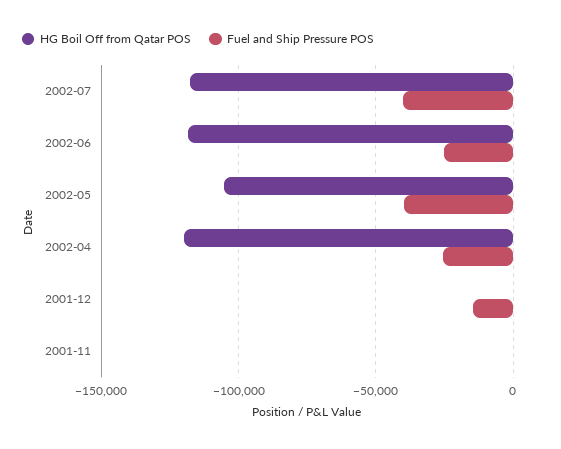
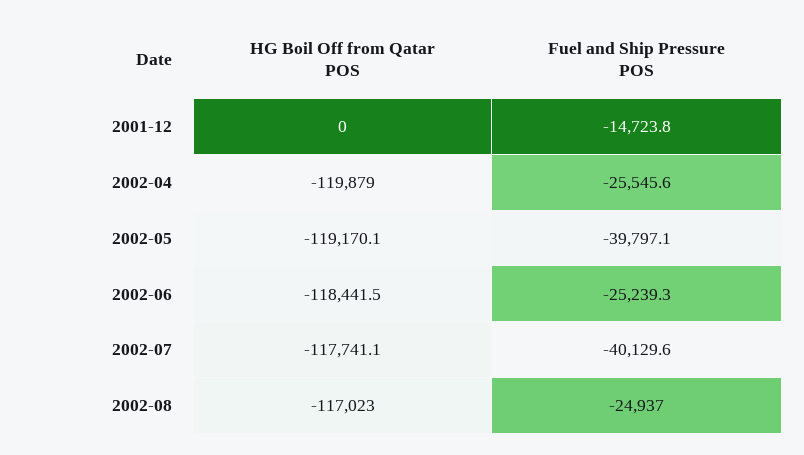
HG Boil Off from Qatar POS, 2002-05: -105000 -> -119170.1
HG Boil Off from Qatar POS, 2001-11: 0 -> none
Fuel and Ship Pressure POS, 2001-11: 0 -> none
HG Boil Off from Qatar POS, 2002-08: none -> -117023
Fuel and Ship Pressure POS, 2002-08: none -> -24937

